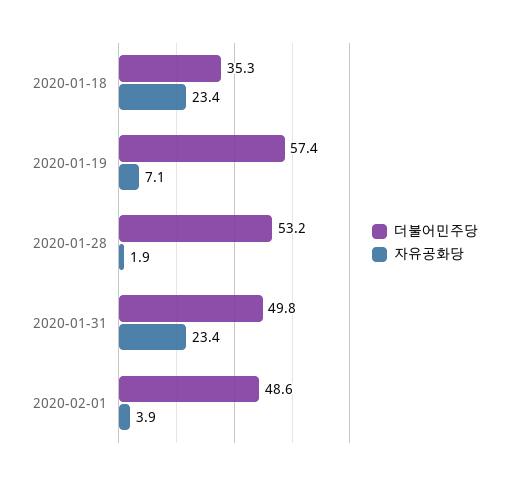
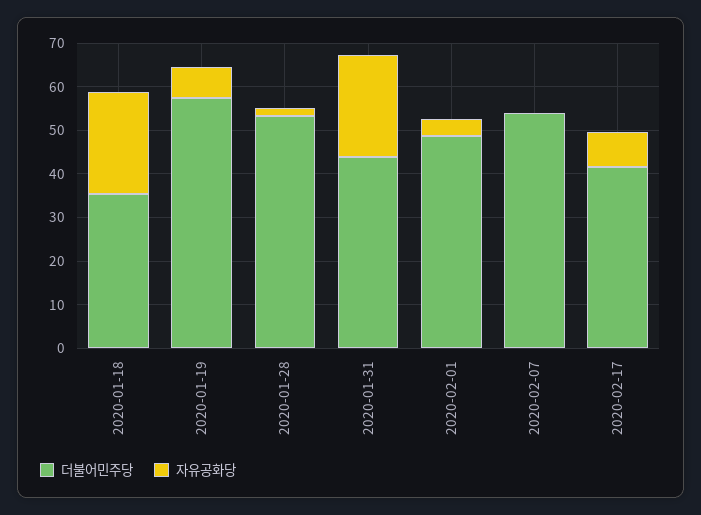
더불어민주당, 2020-01-31: 49.8 -> 44
더불어민주당, 2020-02-07: none -> 54
자유공화당, 2020-02-07: none -> 0
더불어민주당, 2020-02-17: none -> 42
자유공화당, 2020-02-17: none -> 8

